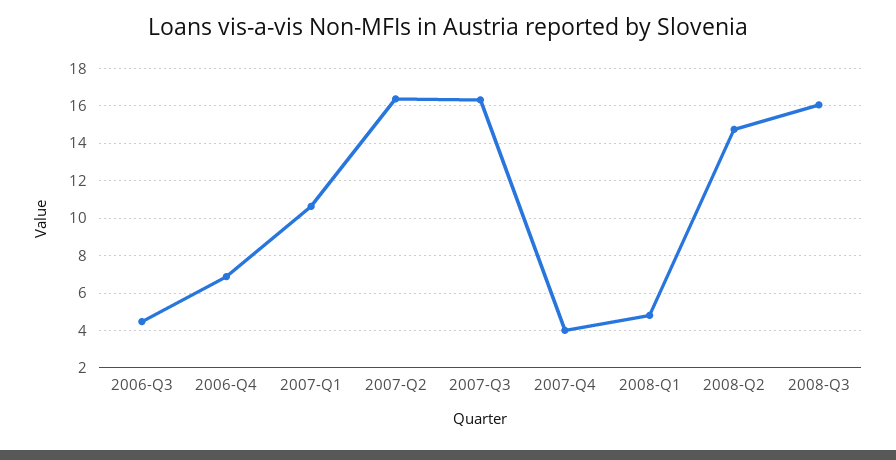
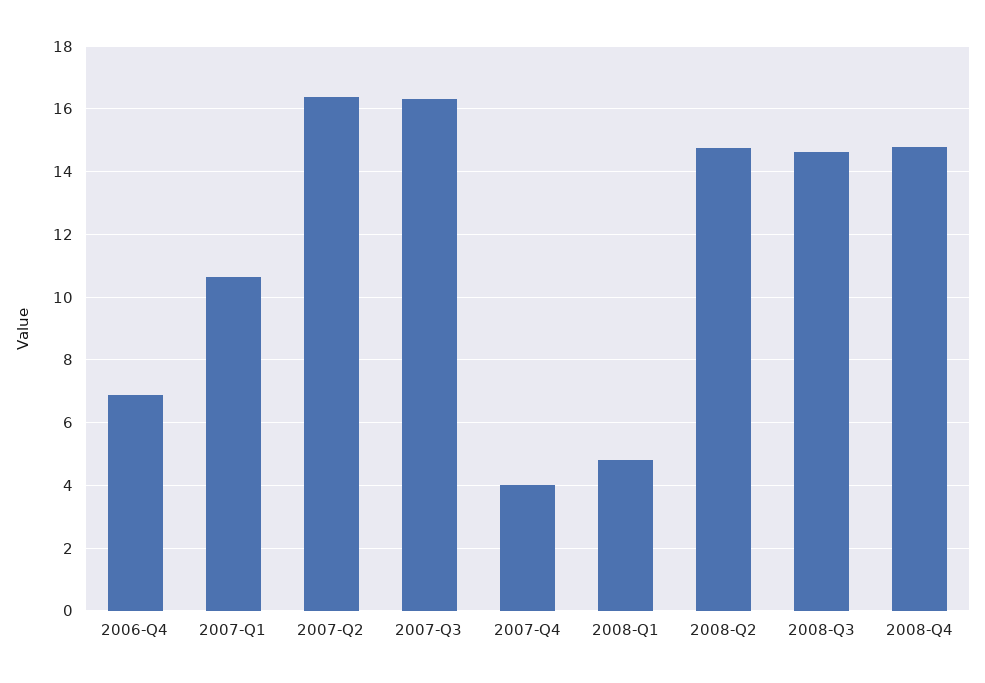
2006-Q3: 4.5 -> none
2008-Q3: 16 -> 14.6
2008-Q4: none -> 14.8

